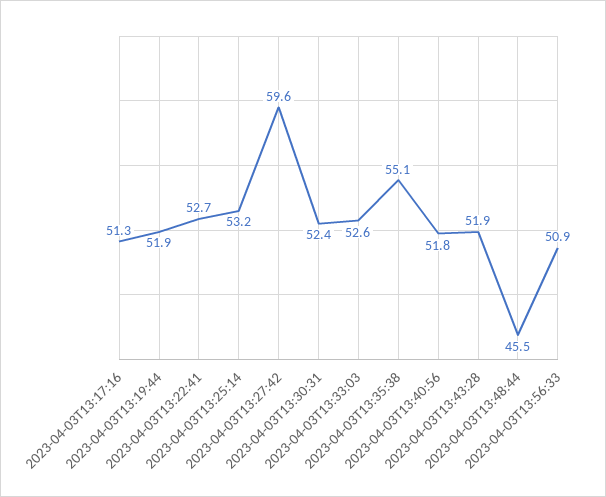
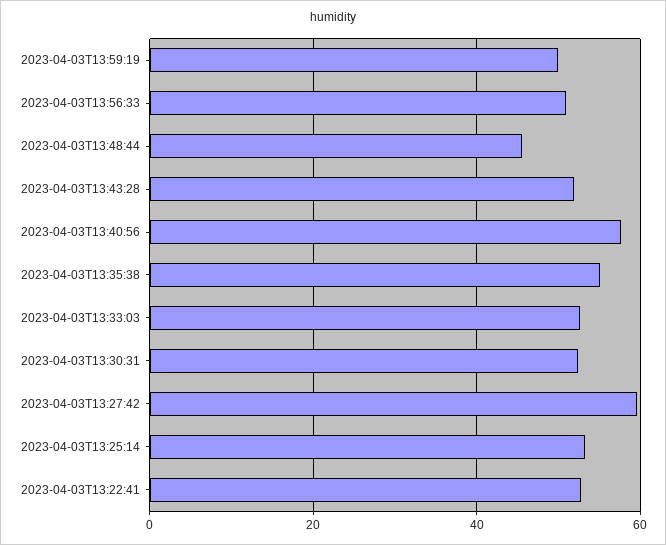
2023-04-03T13:17:16: 51.3 -> none
2023-04-03T13:19:44: 51.9 -> none
2023-04-03T13:40:56: 51.8 -> 58
2023-04-03T13:59:19: none -> 50

